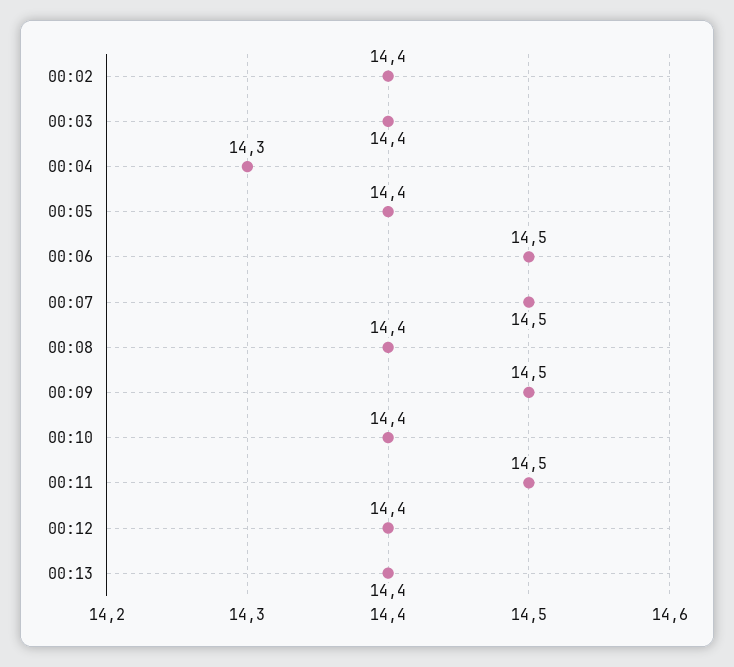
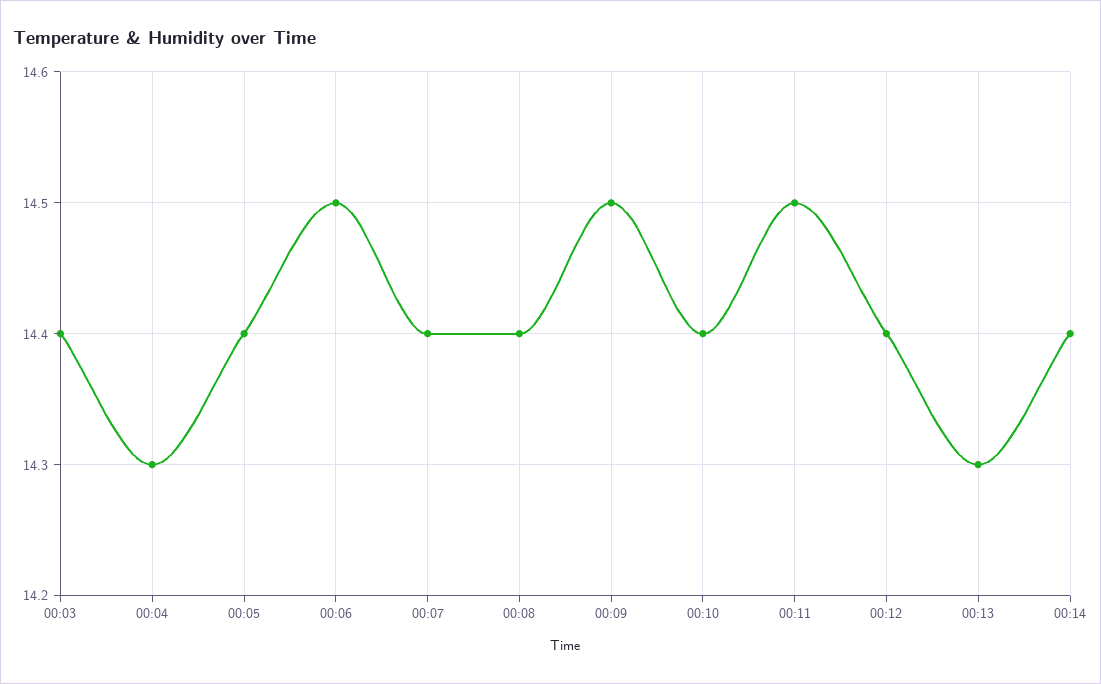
00:02: 14.4 -> none
00:07: 14.5 -> 14.4
00:13: 14.4 -> 14.3
00:14: none -> 14.4

